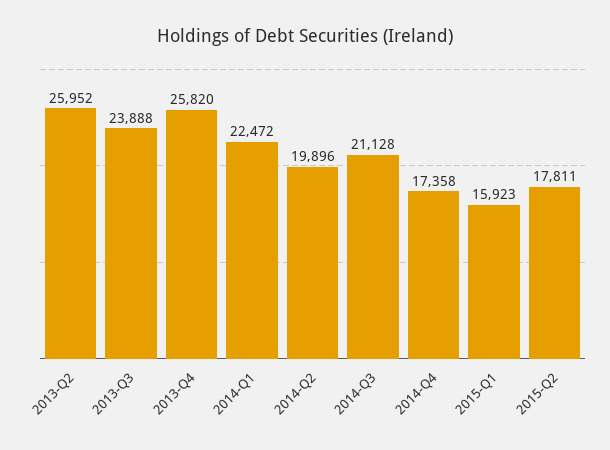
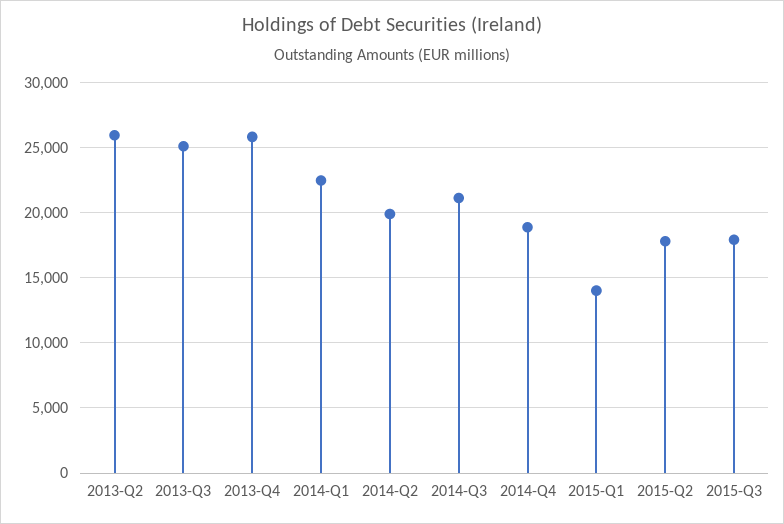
2013-Q3: 23888 -> 25000
2014-Q4: 17358 -> 19000
2015-Q1: 15923 -> 14000
2015-Q3: none -> 18000

